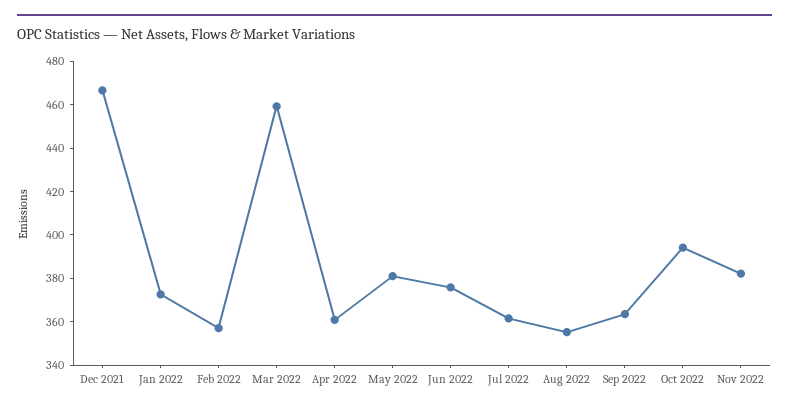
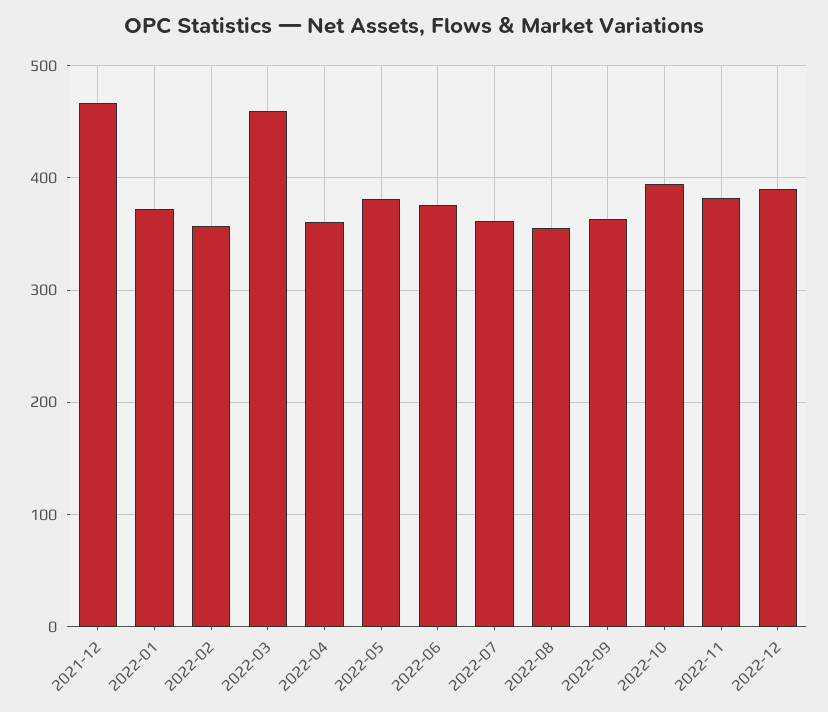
2022-12: none -> 390

